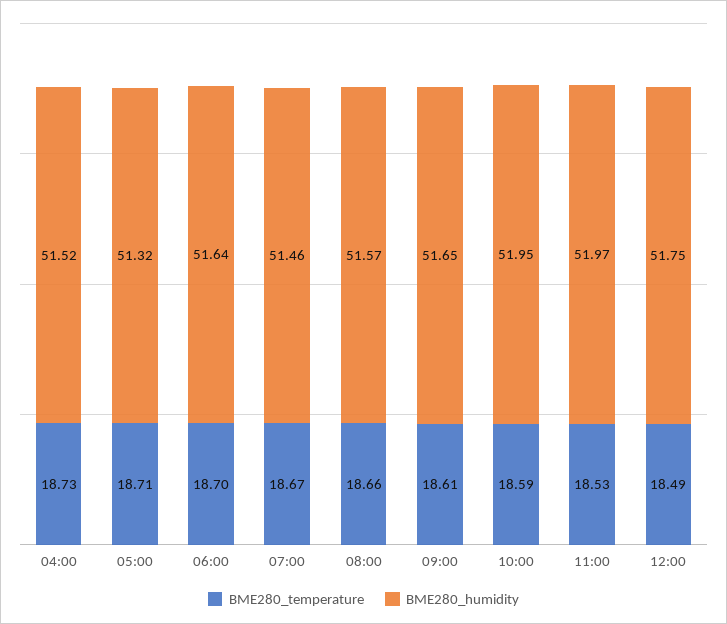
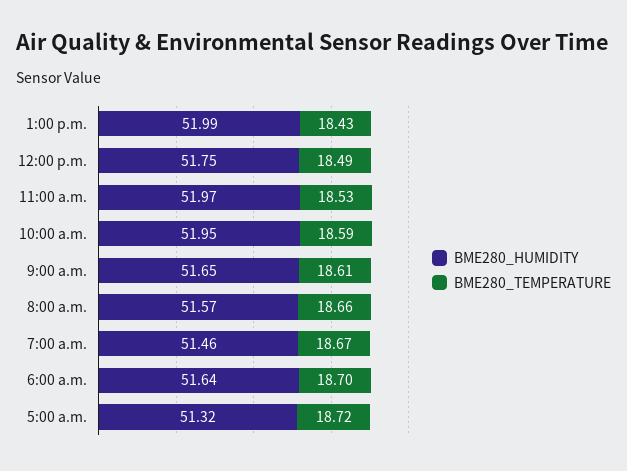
BME280_temperature, 04:00: 18.73 -> none
BME280_humidity, 04:00: 51.52 -> none
BME280_temperature, 05:00: 18.71 -> 18.72
BME280_humidity, 1:00 p.m.: none -> 51.99
BME280_temperature, 1:00 p.m.: none -> 18.43

